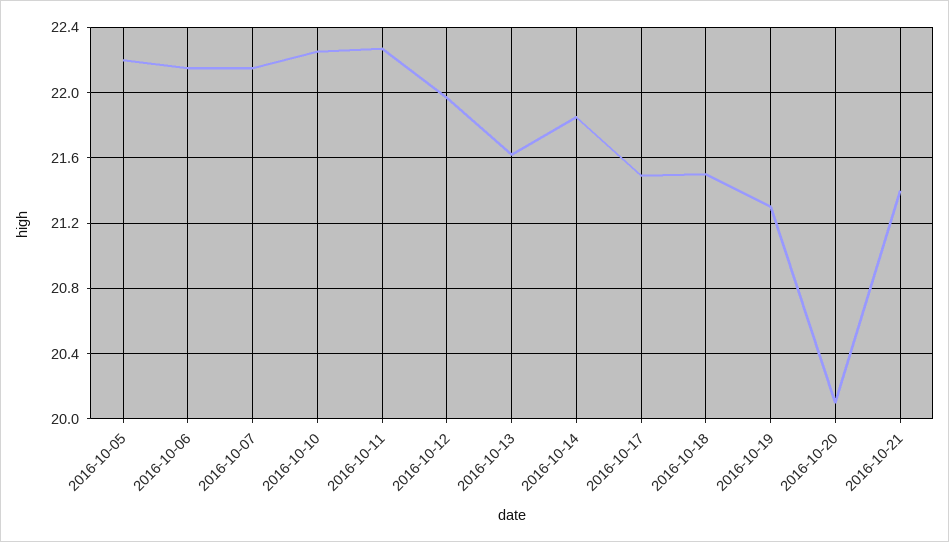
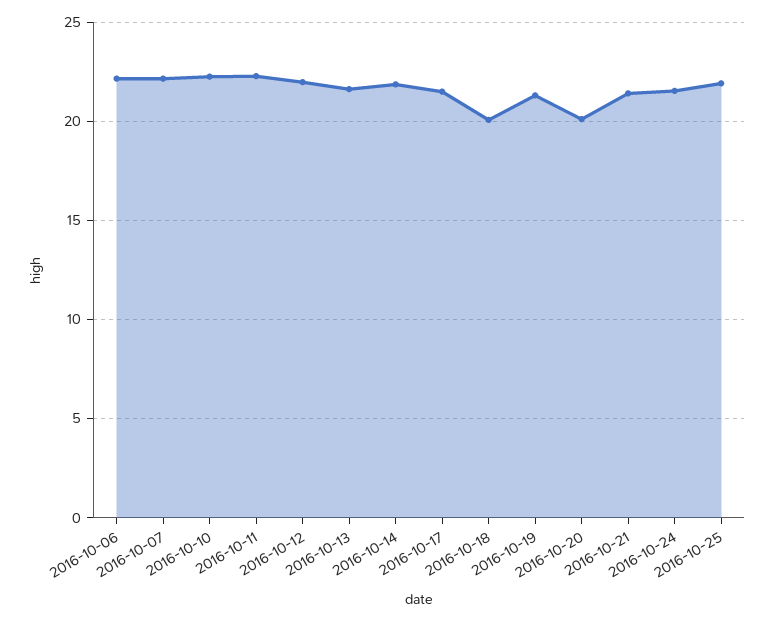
2016-10-05: 22.2 -> none
2016-10-18: 21.5 -> 20
2016-10-24: none -> 21.5
2016-10-25: none -> 22

